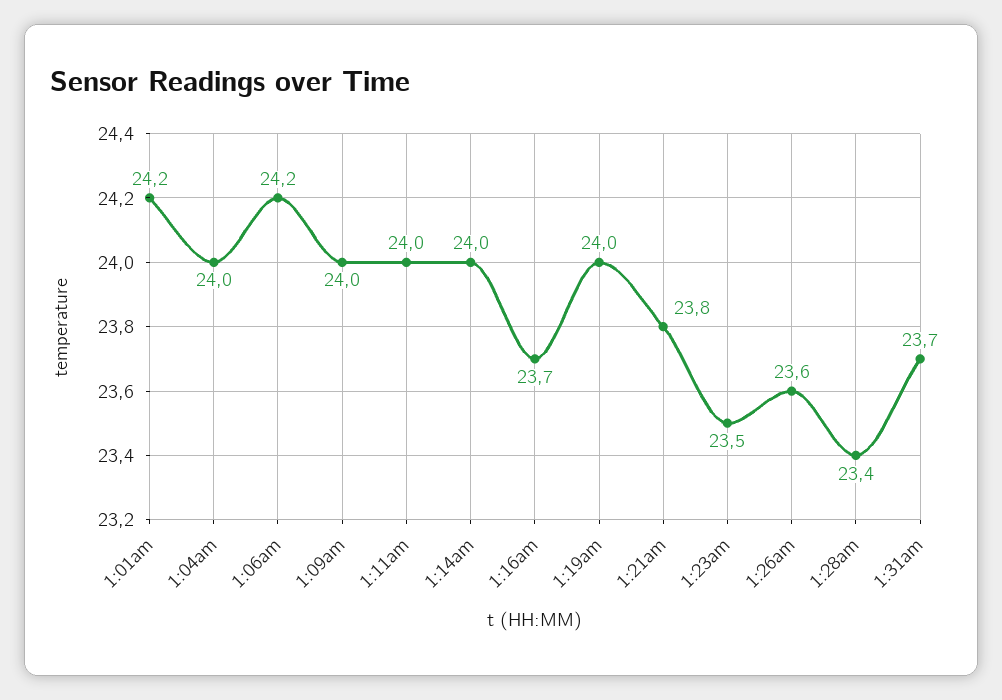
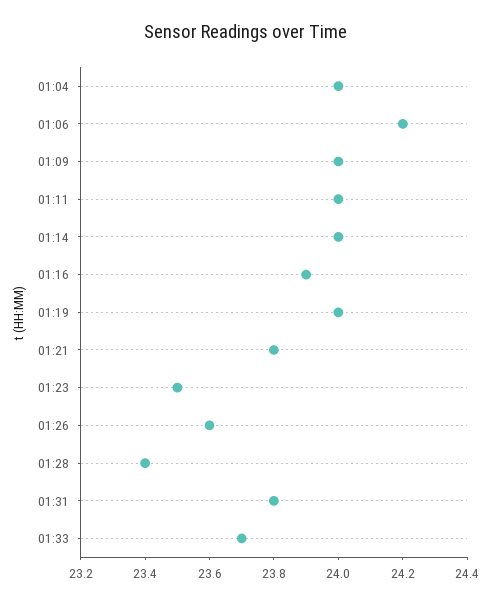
1:01am: 24.2 -> none
1:16am: 23.7 -> 23.9
1:31am: 23.7 -> 23.8
01:33: none -> 23.7

